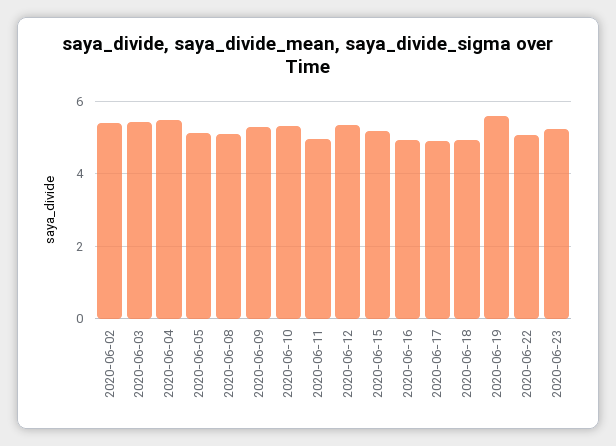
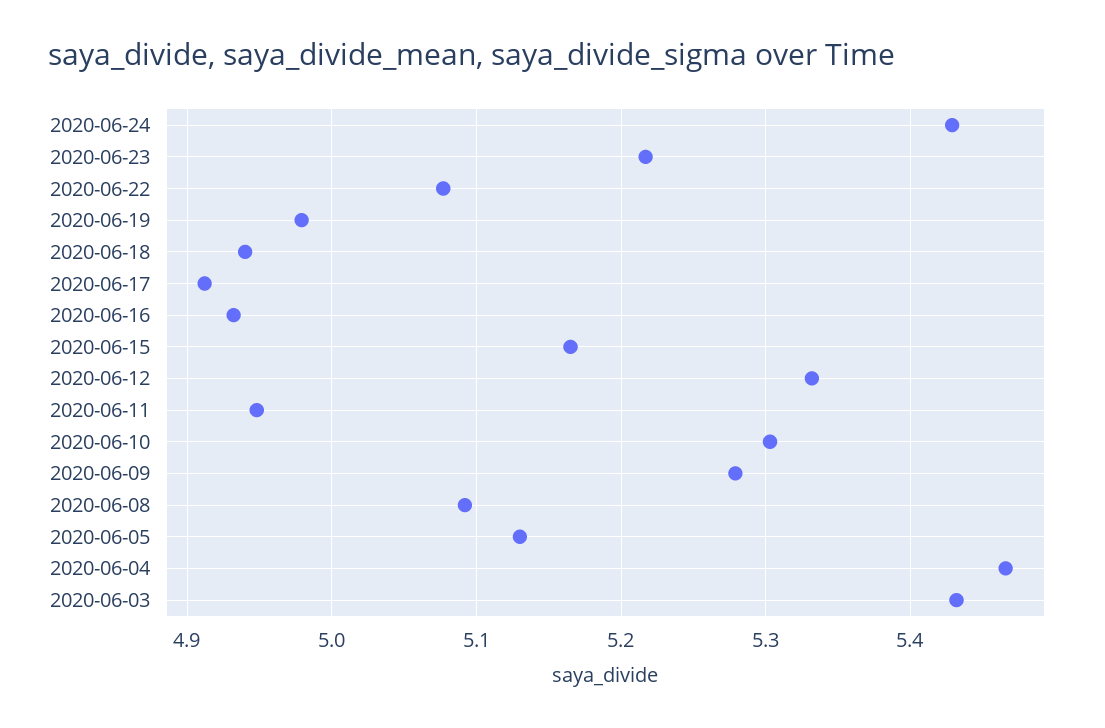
2020-06-02: 5.4 -> none
2020-06-19: 5.6 -> 4.98
2020-06-24: none -> 5.43

